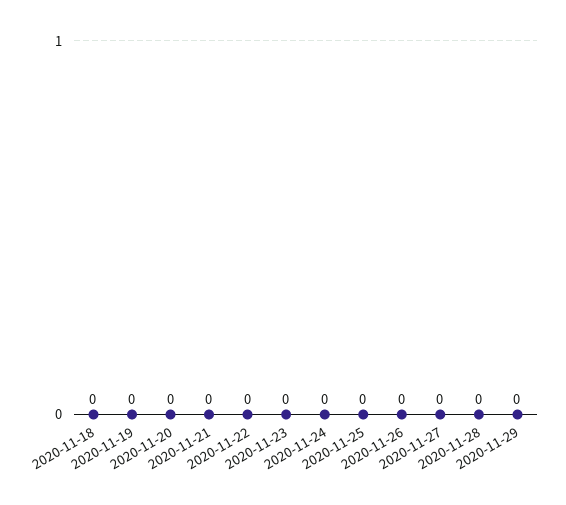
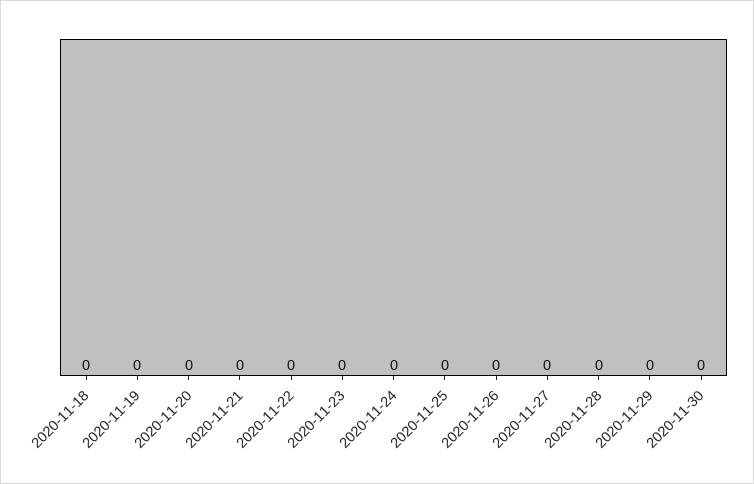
2020-11-30: none -> 0

